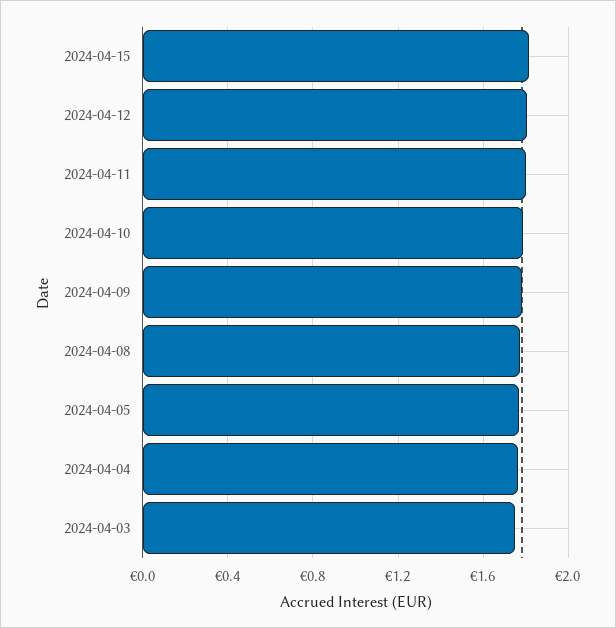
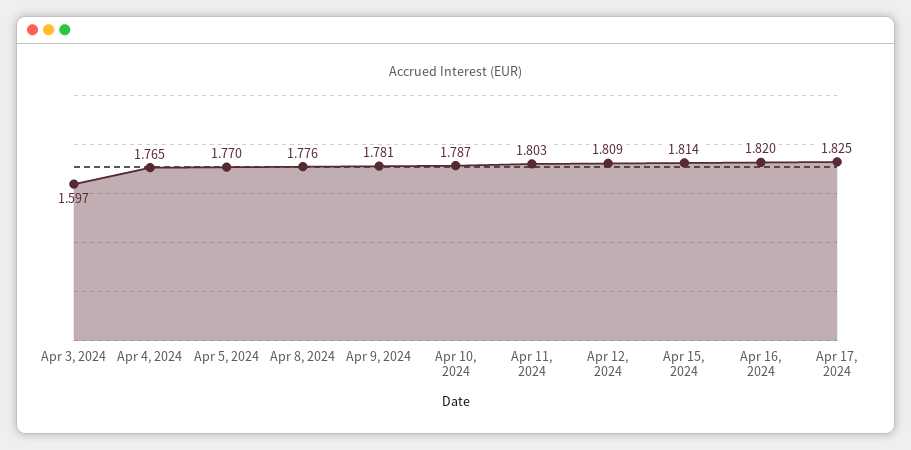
2024-04-03: 1.75 -> 1.597
Apr 16, 2024: none -> 1.82
Apr 17, 2024: none -> 1.825

